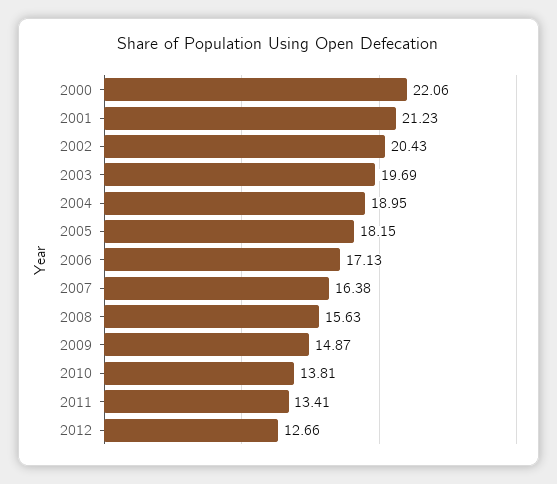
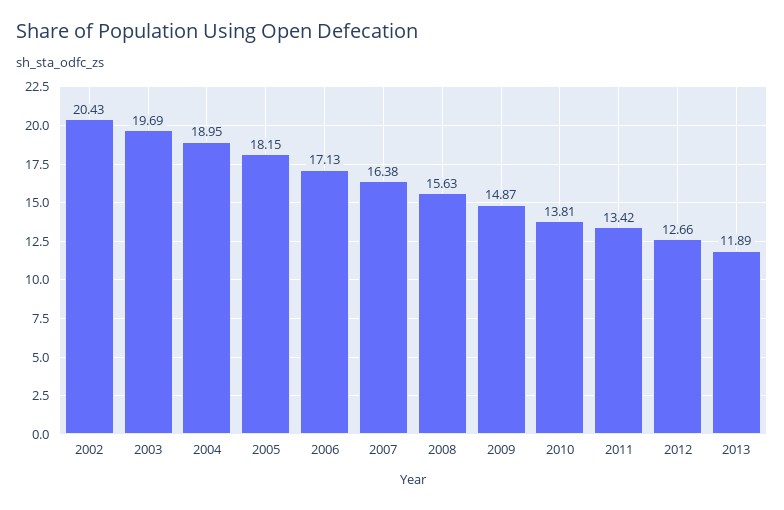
2000: 22.06 -> none
2001: 21.23 -> none
2011: 13.41 -> 13.42
2013: none -> 11.89

